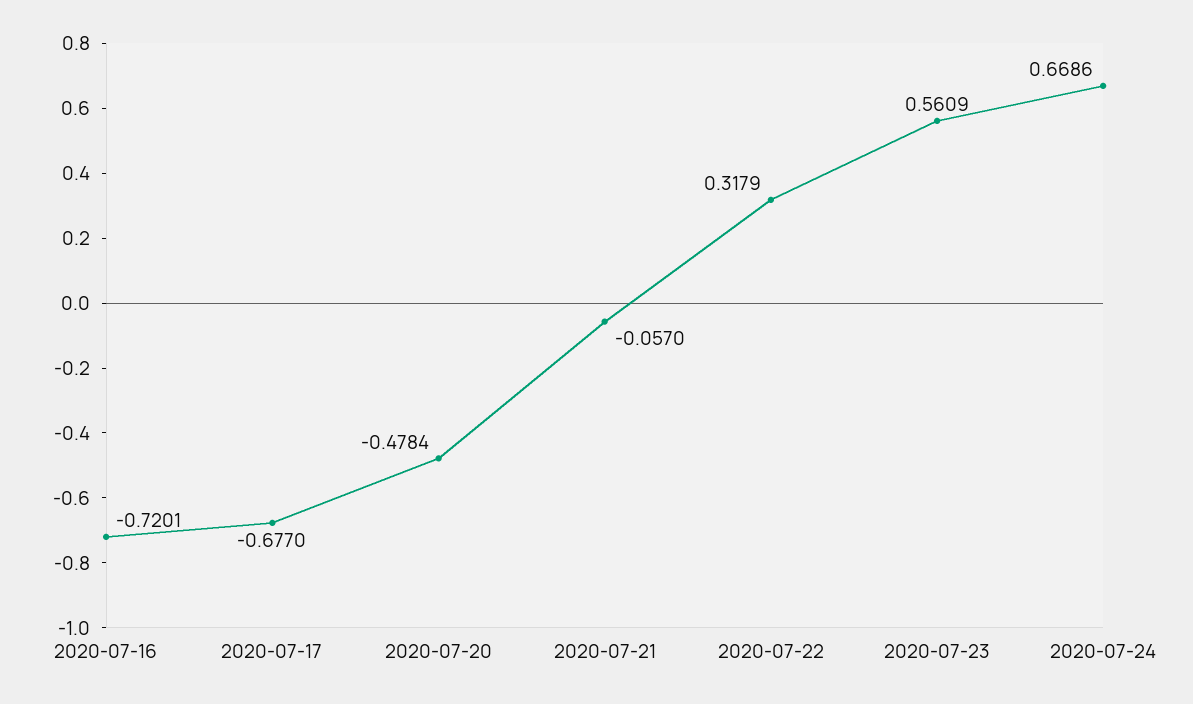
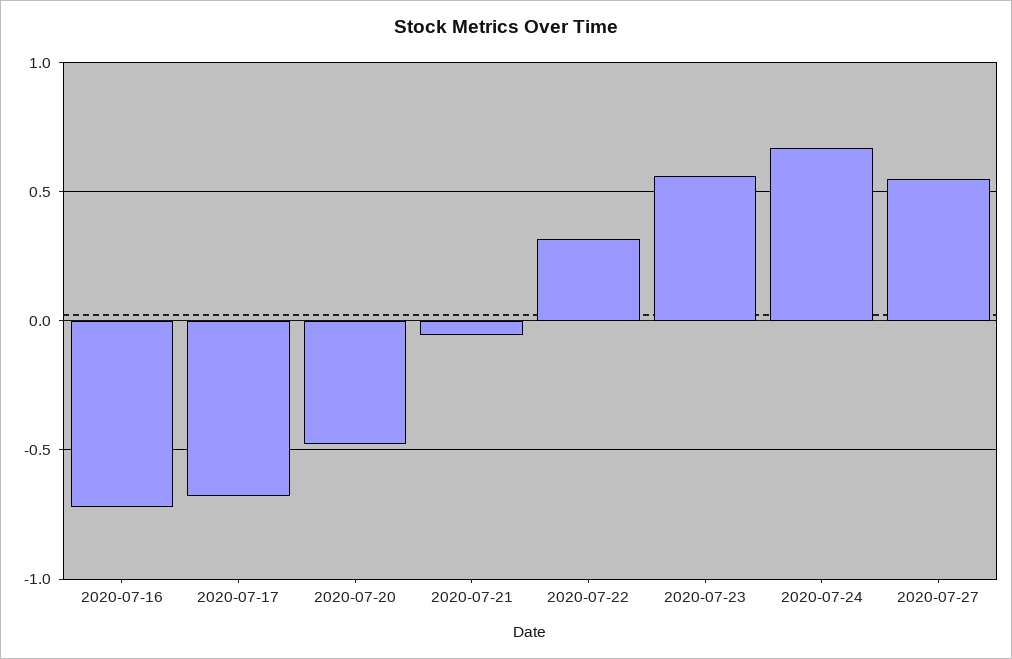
2020-07-27: none -> 0.55

